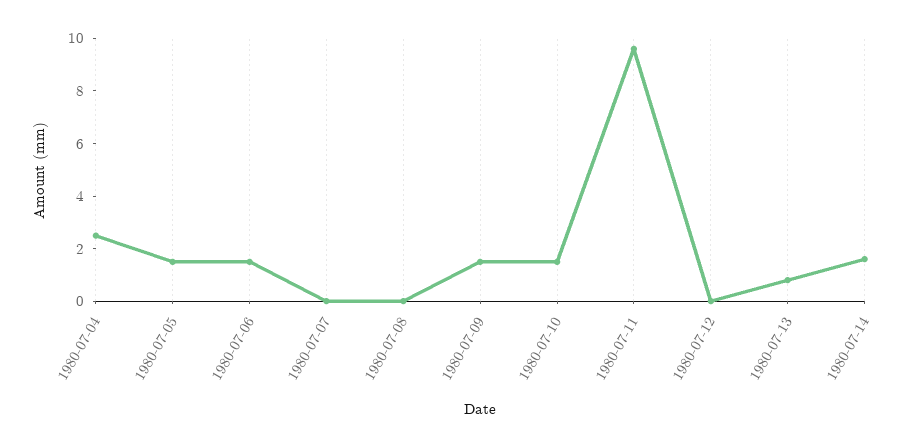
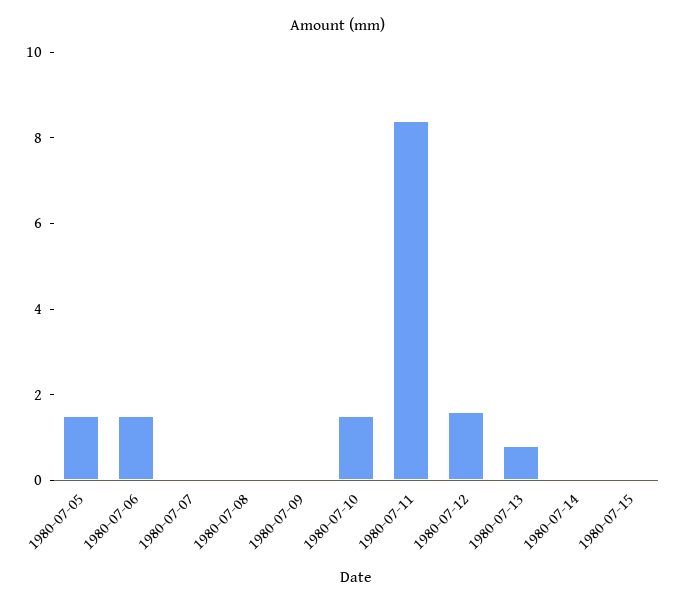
1980-07-04: 2.5 -> none
1980-07-09: 1.5 -> 0
1980-07-11: 9.5 -> 8.5
1980-07-12: 0 -> 1.5
1980-07-14: 1.5 -> 0
1980-07-15: none -> 0

